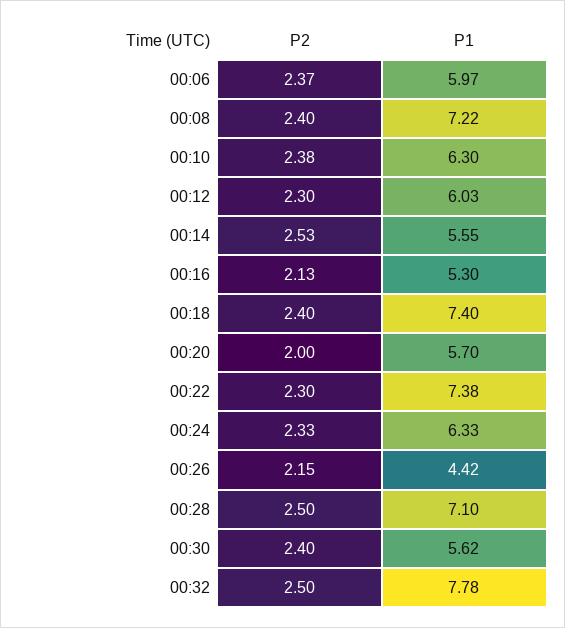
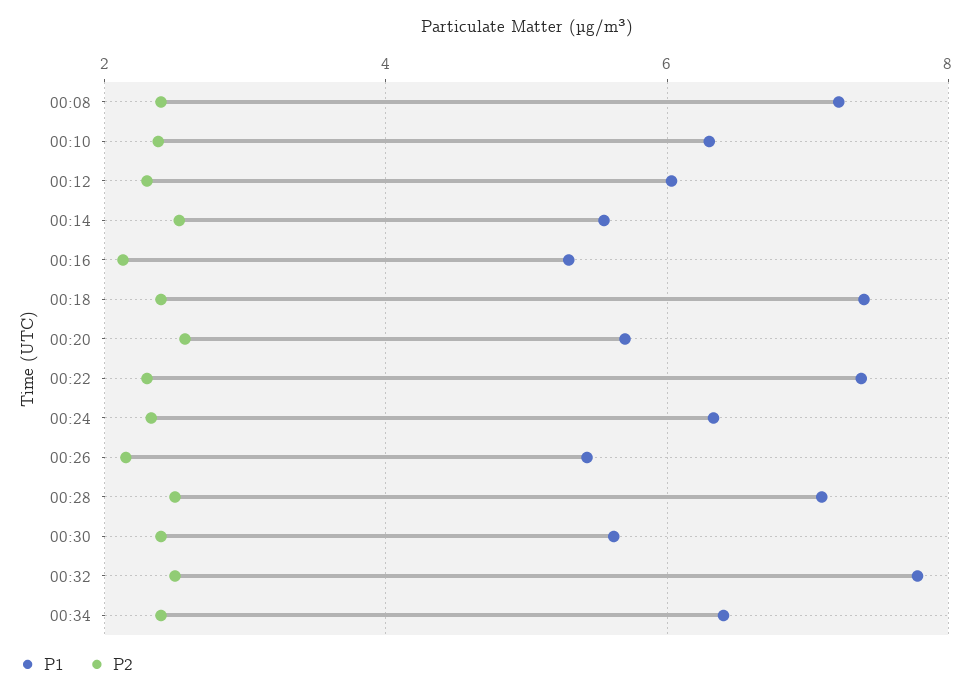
P2, 00:06: 2.37 -> none
P1, 00:06: 5.97 -> none
P2, 00:20: 2 -> 2.6
P1, 00:26: 4.42 -> 5.4
P1, 00:34: none -> 6.4
P2, 00:34: none -> 2.4

